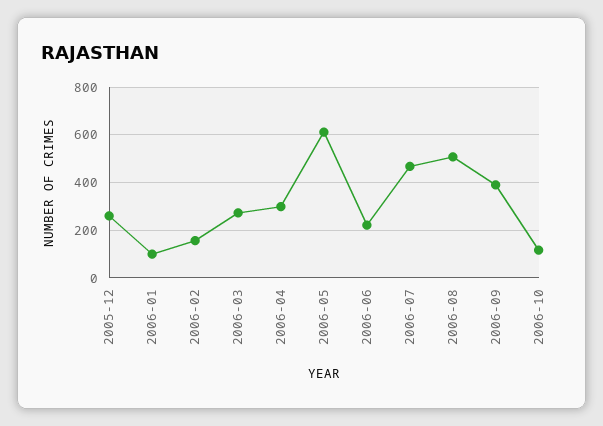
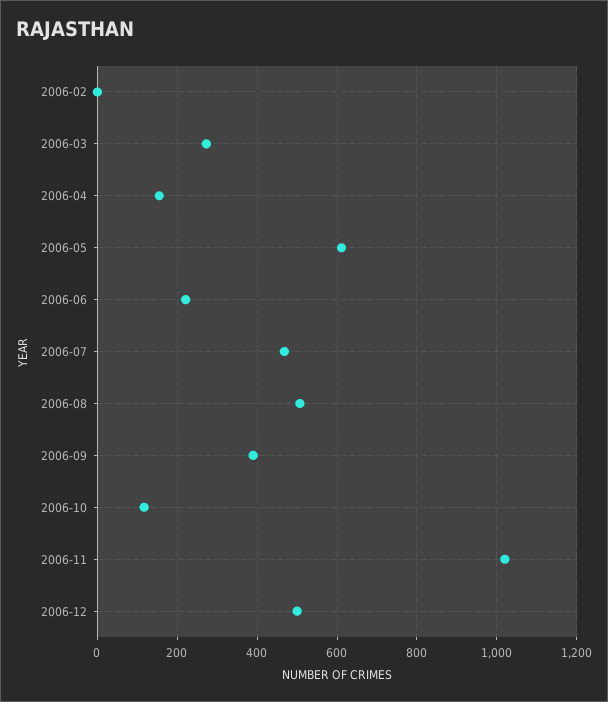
2005-12: 250 -> none
2006-01: 100 -> none
2006-02: 150 -> 0
2006-04: 300 -> 160
2006-11: none -> 1020
2006-12: none -> 500

